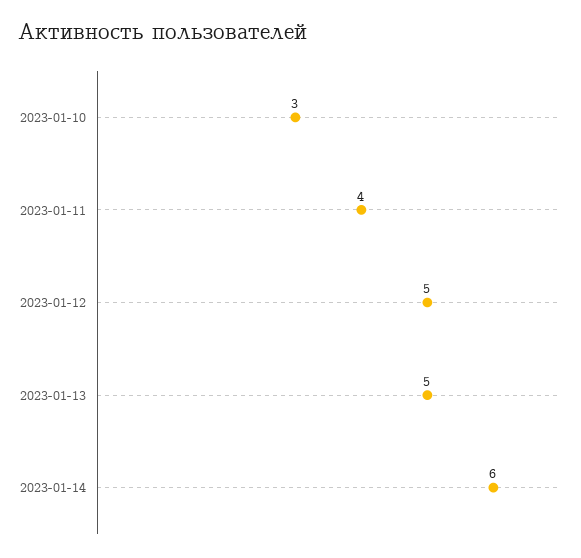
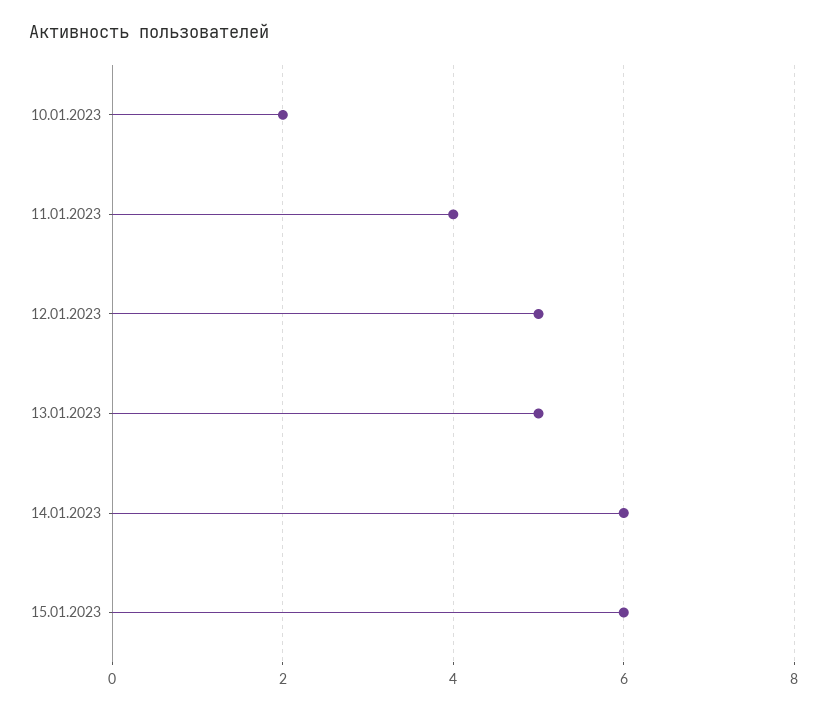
2023-01-10: 3 -> 2
15.01.2023: none -> 6

